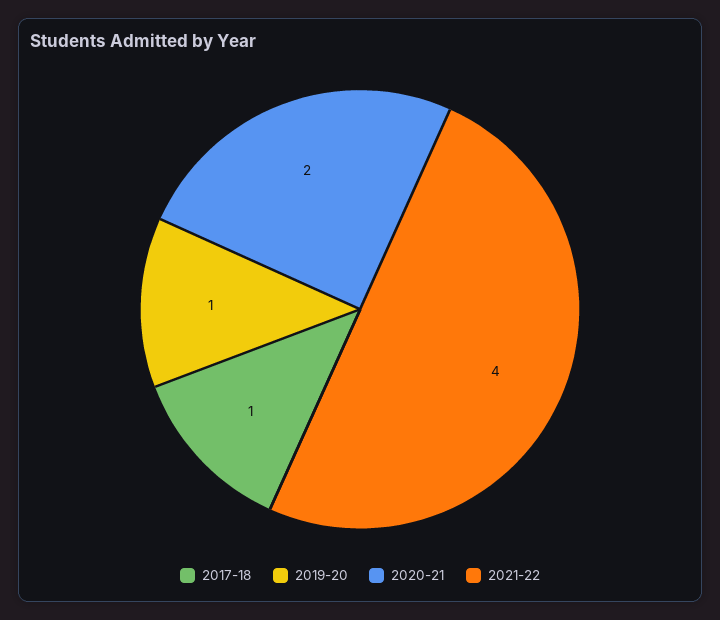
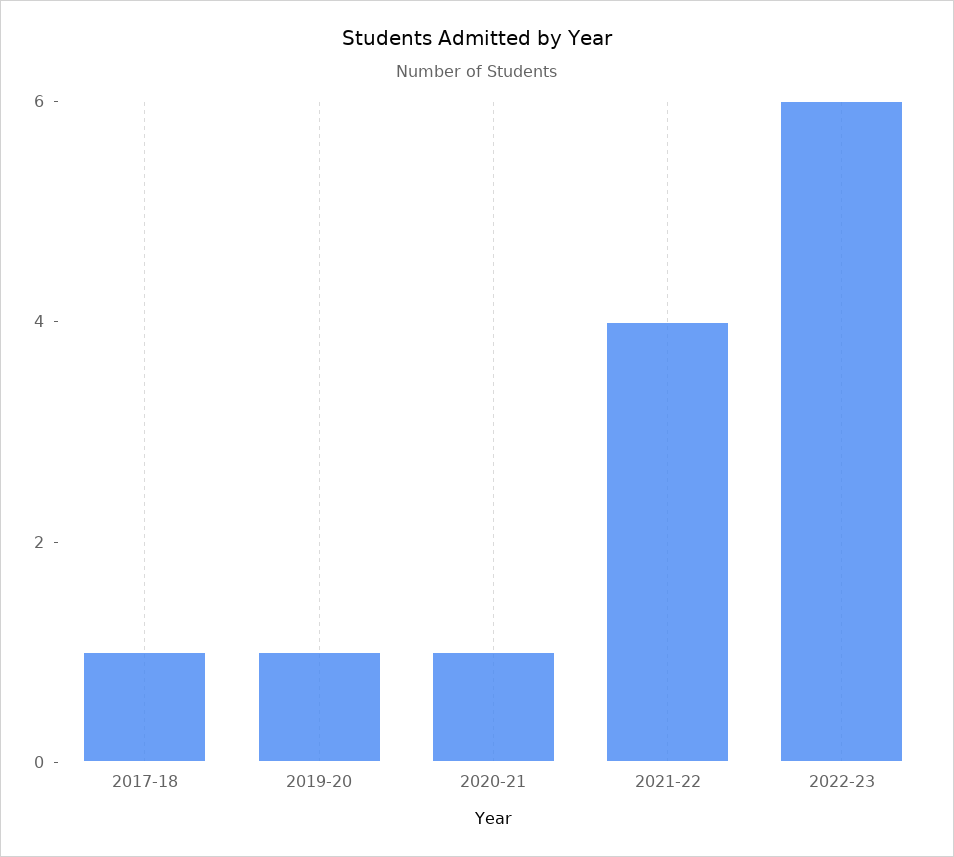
2020-21: 2 -> 1
2022-23: none -> 6

